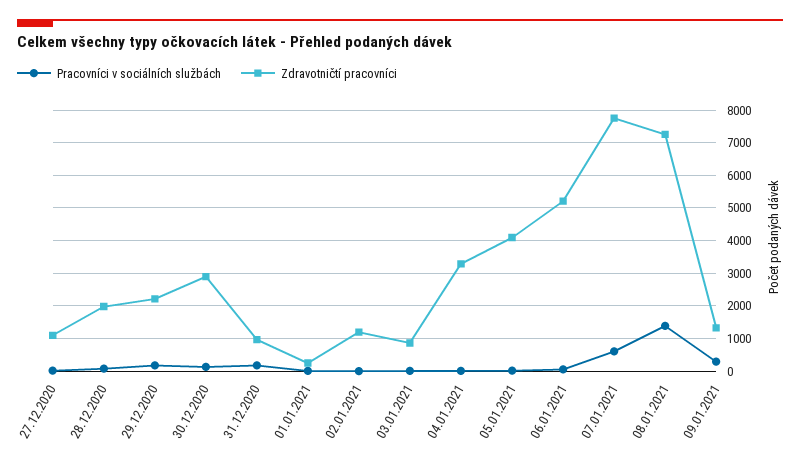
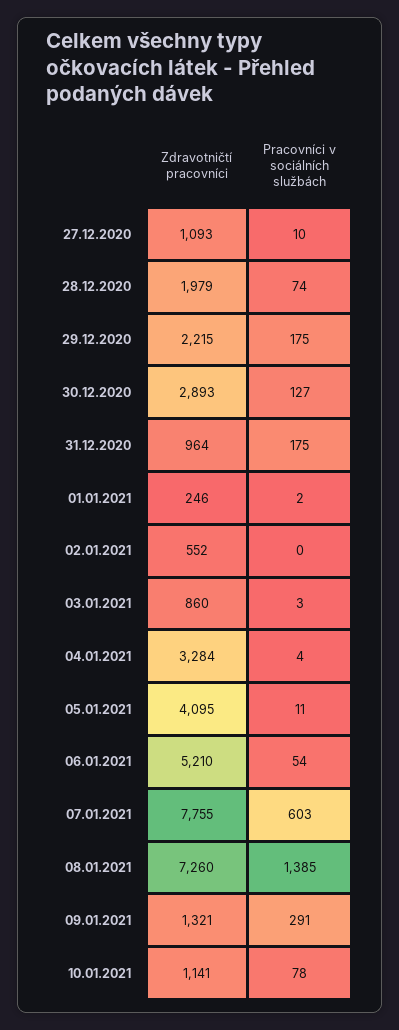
Zdravotničtí pracovníci, 02.01.2021: 1200 -> 552
Zdravotničtí pracovníci, 10.01.2021: none -> 1141
Pracovníci v sociálních službách, 10.01.2021: none -> 78

